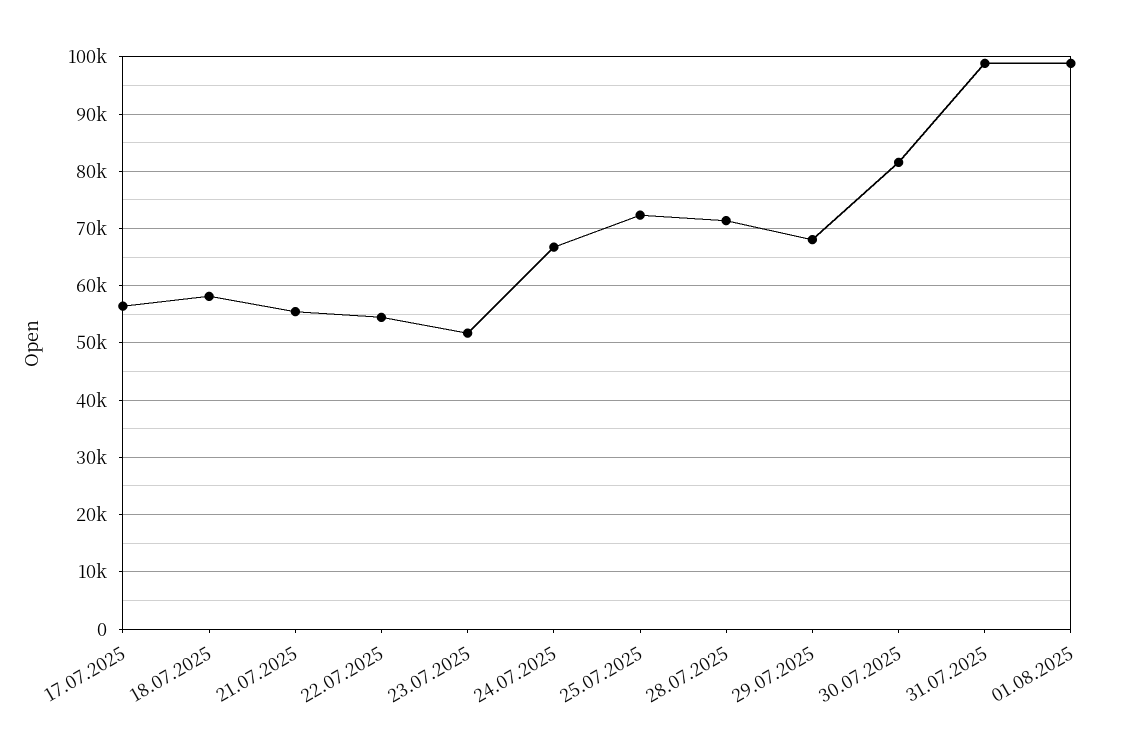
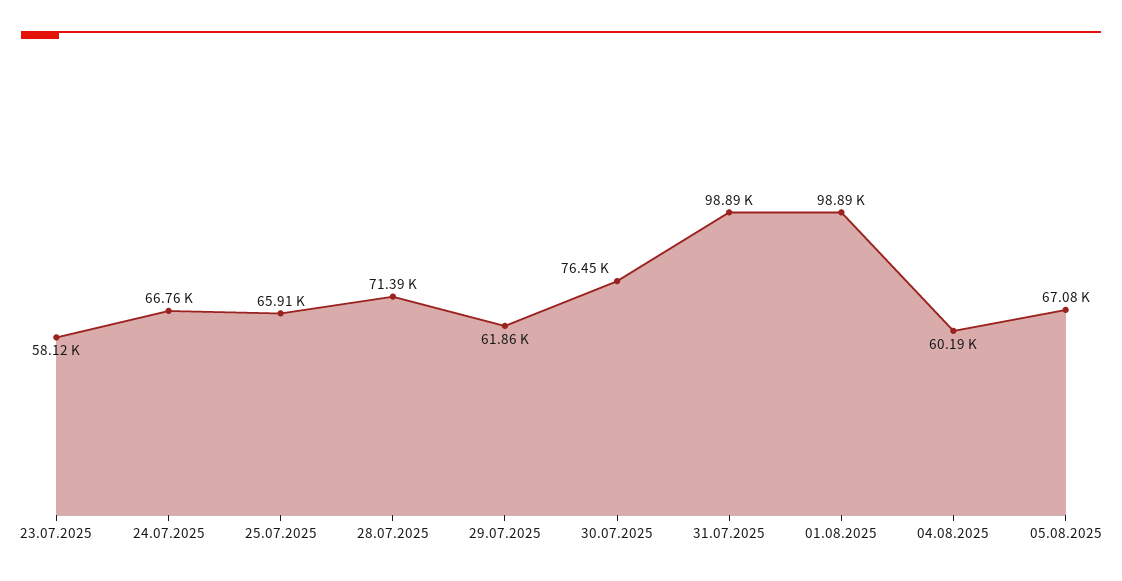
17.07.2025: 56000 -> none
18.07.2025: 58000 -> none
21.07.2025: 56000 -> none
22.07.2025: 54000 -> none
23.07.2025: 52000 -> 58120
25.07.2025: 72000 -> 65910
29.07.2025: 68000 -> 61860
30.07.2025: 82000 -> 76450
04.08.2025: none -> 60190
05.08.2025: none -> 67080

